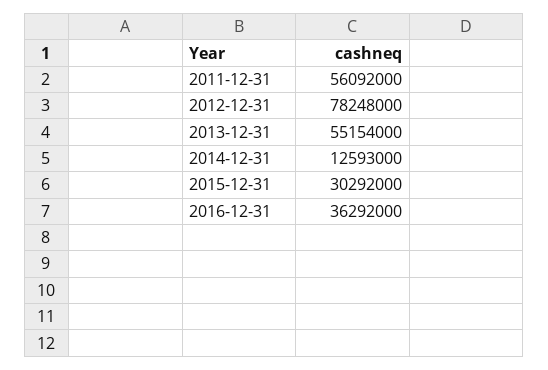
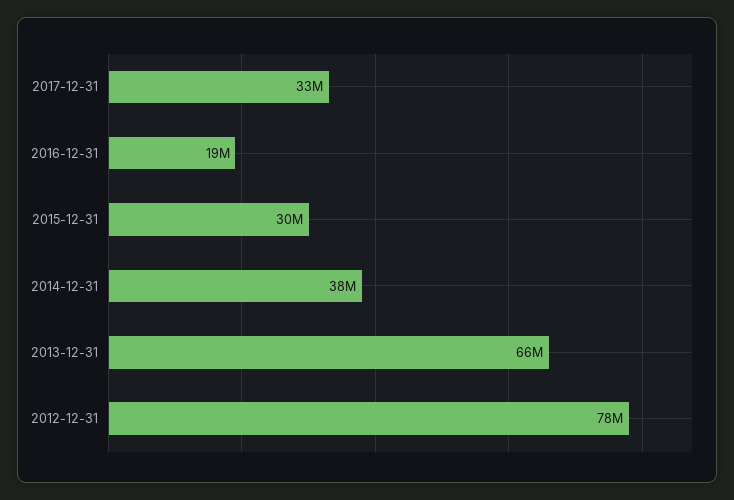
2011-12-31: 56092000 -> none
2013-12-31: 55154000 -> 66000000
2014-12-31: 12593000 -> 38000000
2016-12-31: 36292000 -> 19000000
2017-12-31: none -> 33000000

